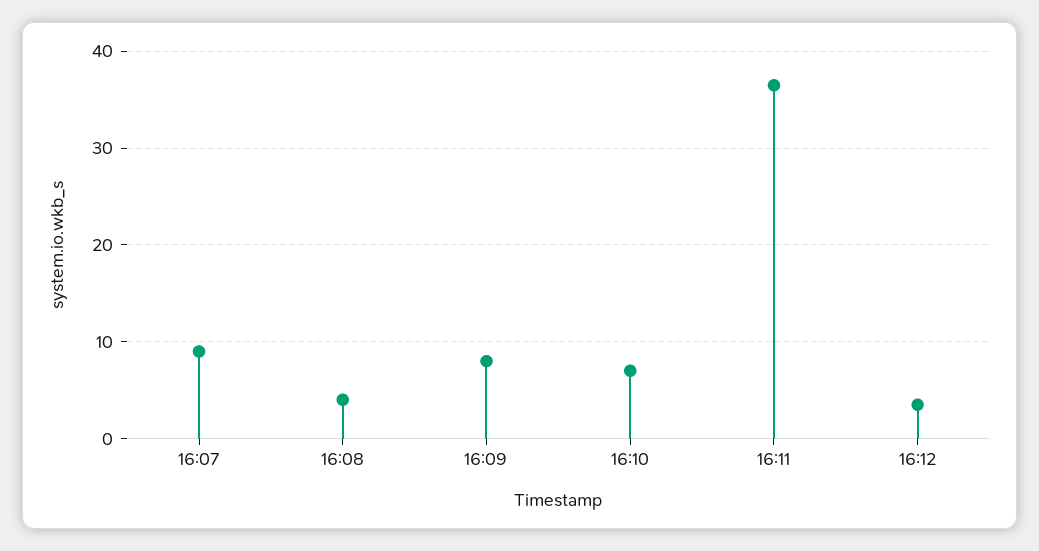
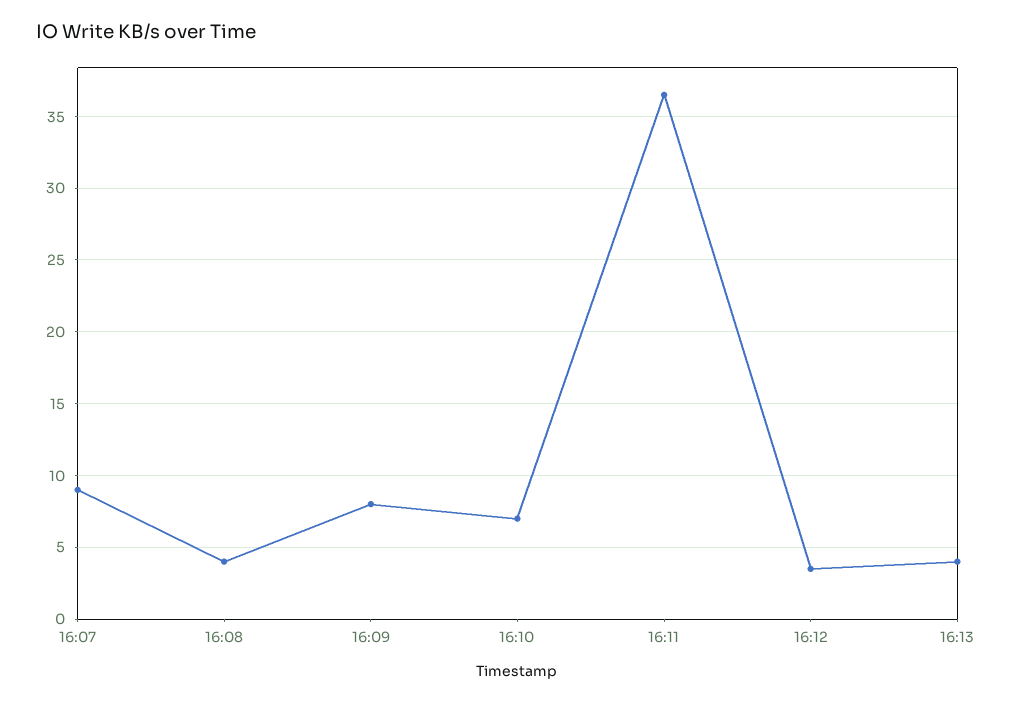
16:13: none -> 4

